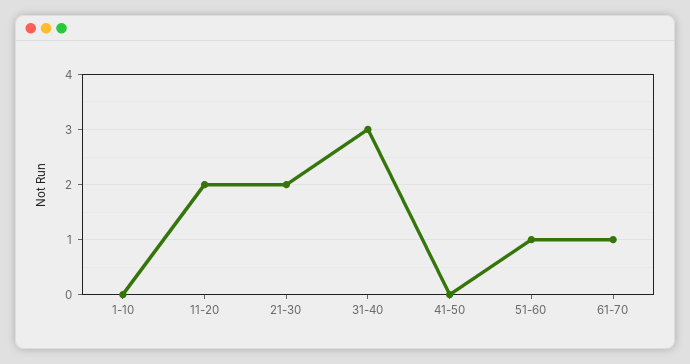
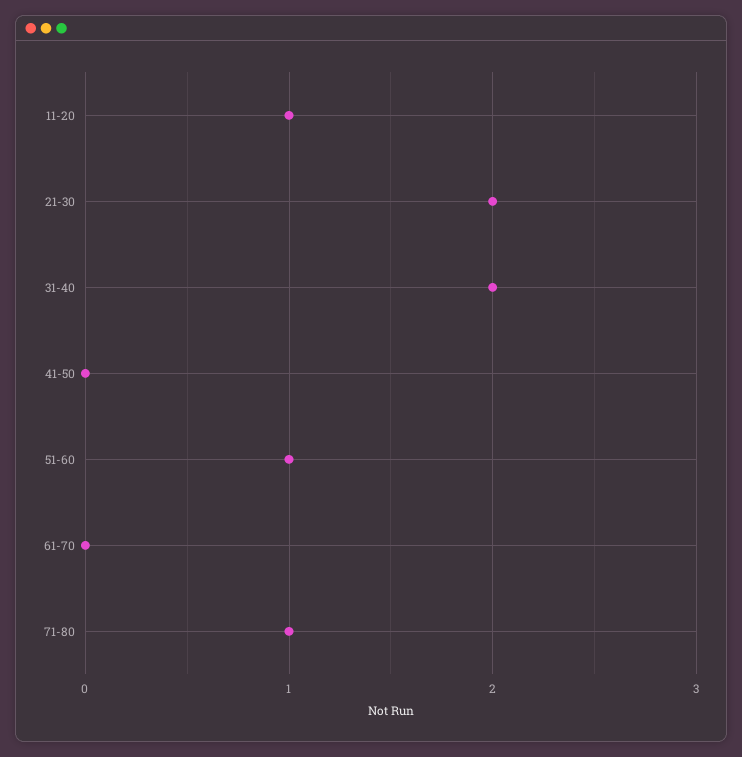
1-10: 0 -> none
11-20: 2 -> 1
31-40: 3 -> 2
61-70: 1 -> 0
71-80: none -> 1

